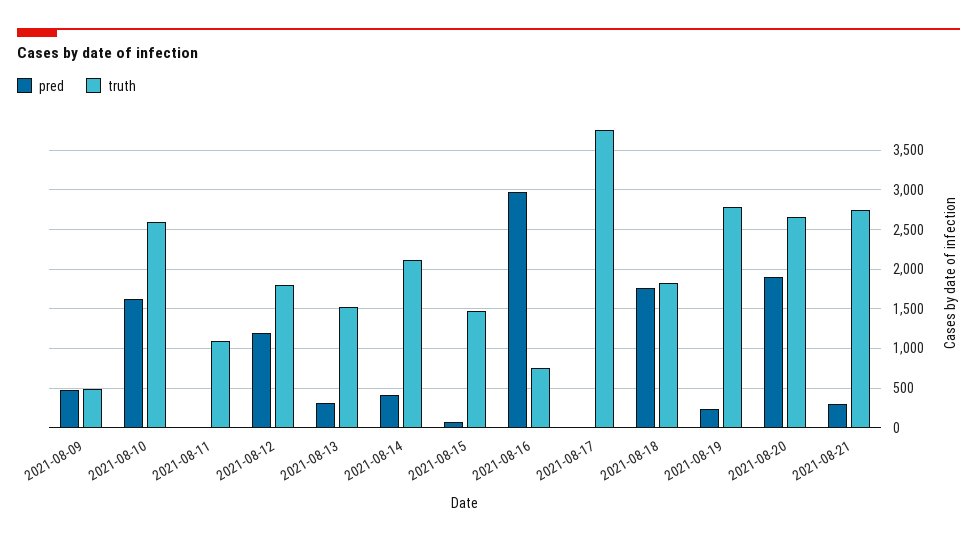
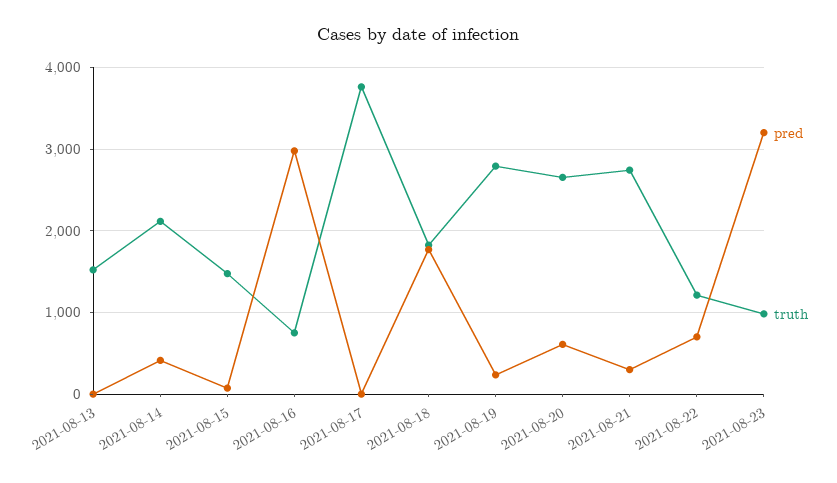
pred, 2021-08-09: 500 -> none
truth, 2021-08-09: 500 -> none
pred, 2021-08-10: 1600 -> none
truth, 2021-08-10: 2600 -> none
pred, 2021-08-11: 0 -> none
truth, 2021-08-11: 1100 -> none
pred, 2021-08-12: 1200 -> none
truth, 2021-08-12: 1800 -> none
pred, 2021-08-13: 300 -> 0
pred, 2021-08-20: 1900 -> 600
pred, 2021-08-22: none -> 700
truth, 2021-08-22: none -> 1200
pred, 2021-08-23: none -> 3200
truth, 2021-08-23: none -> 1000

